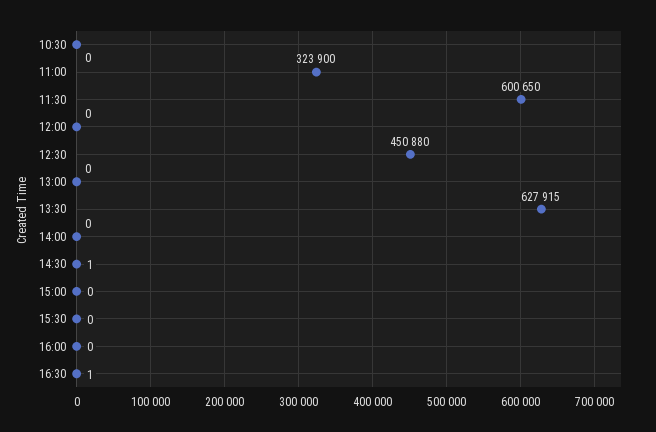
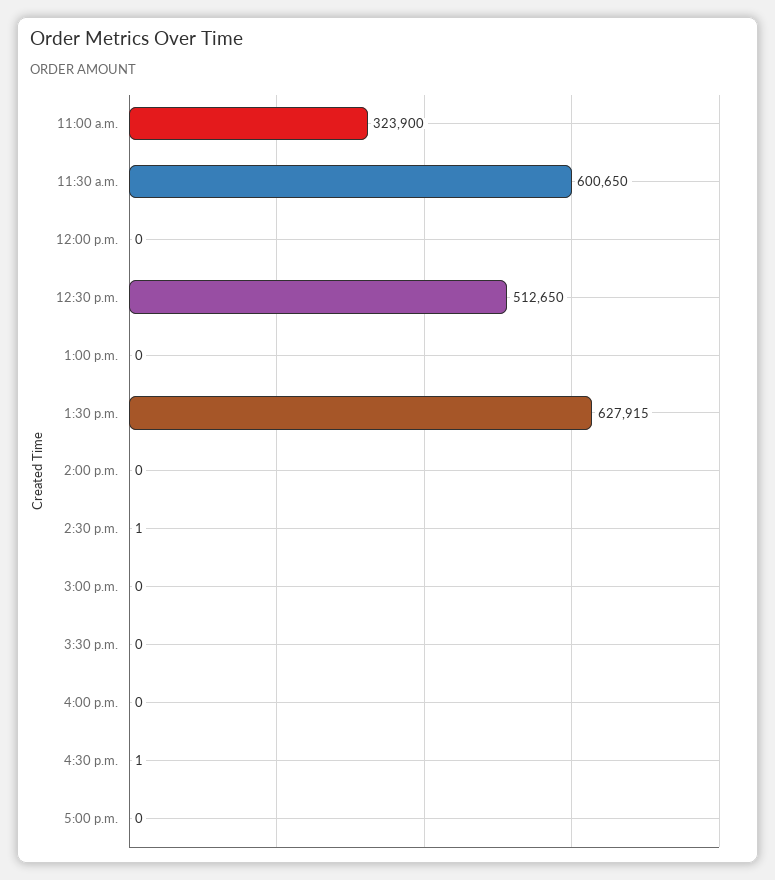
10:30: 0 -> none
12:30: 450880 -> 512650
5:00 p.m.: none -> 0

